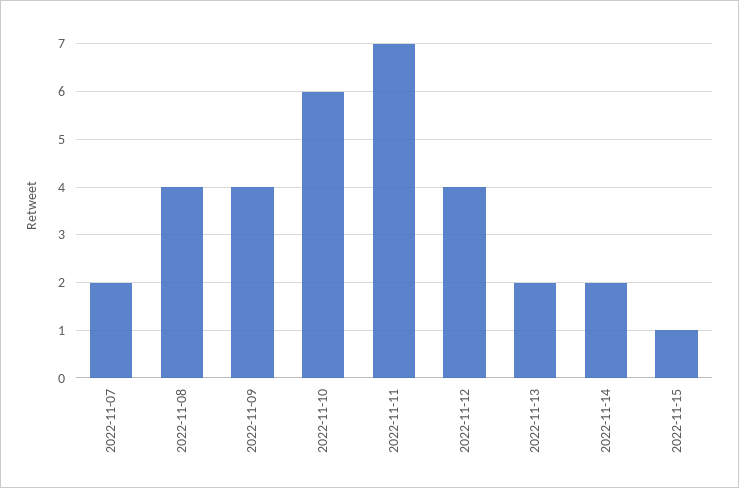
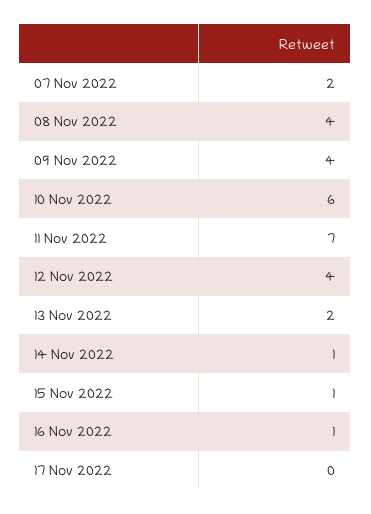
2022-11-14: 2 -> 1
16 Nov 2022: none -> 1
17 Nov 2022: none -> 0

